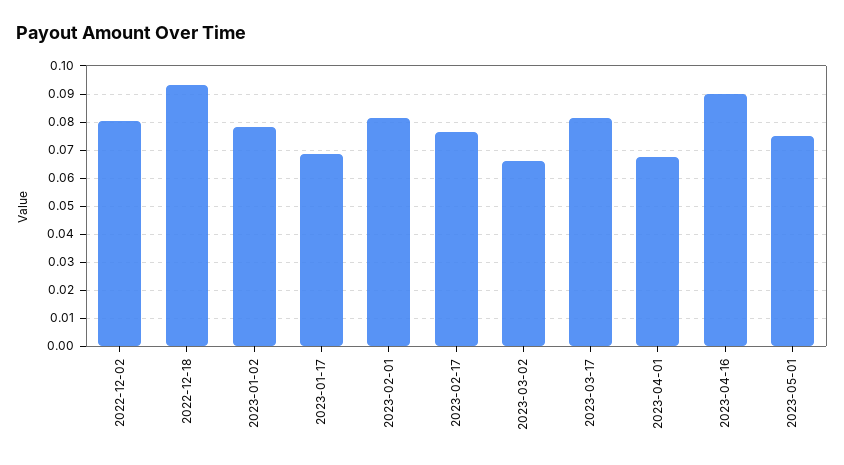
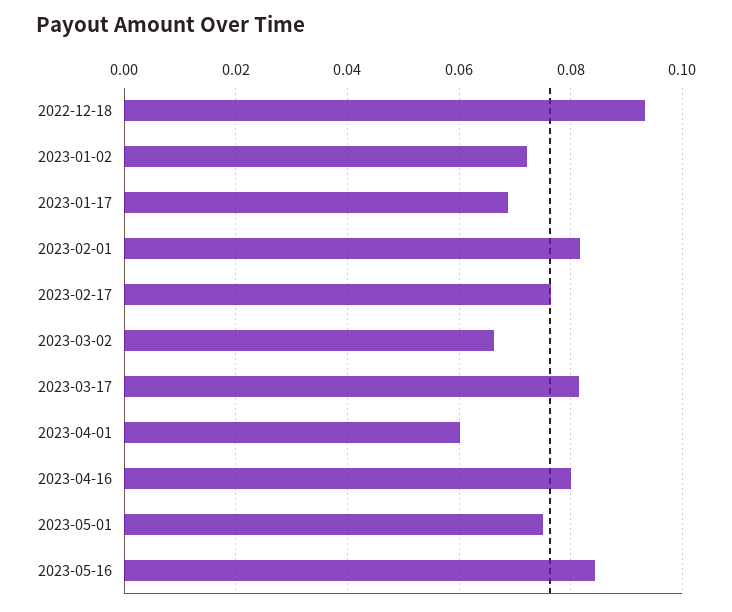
2022-12-02: 0.08 -> none
2023-01-02: 0.0775 -> 0.072
2023-04-01: 0.0675 -> 0.06
2023-04-16: 0.09 -> 0.08
2023-05-16: none -> 0.084

